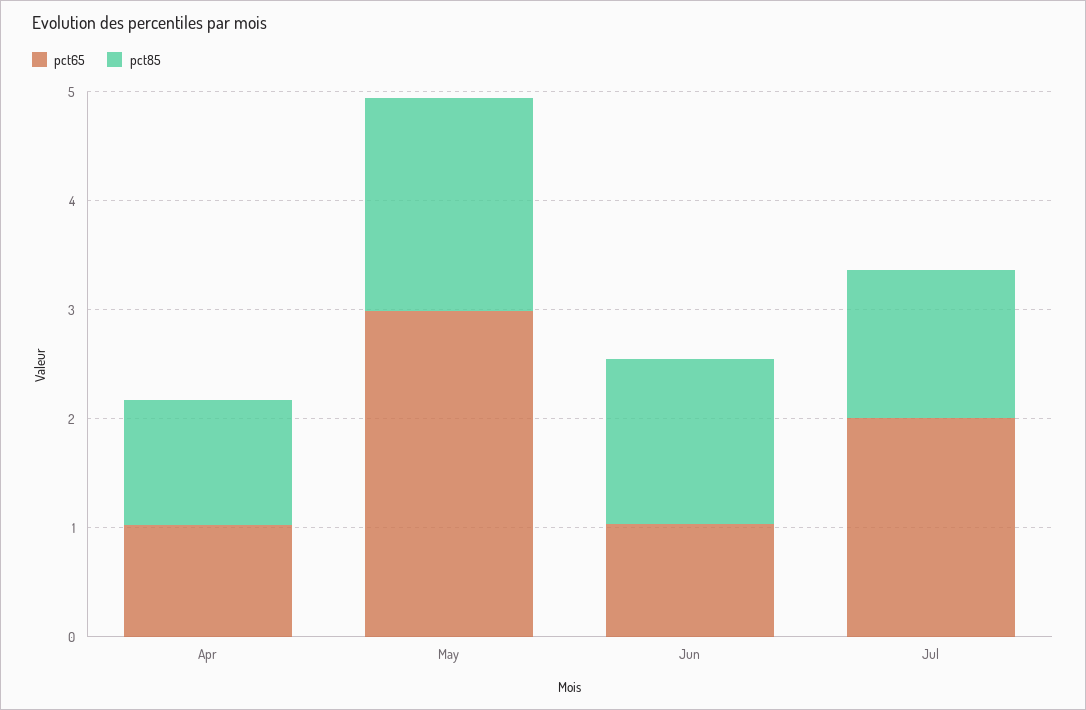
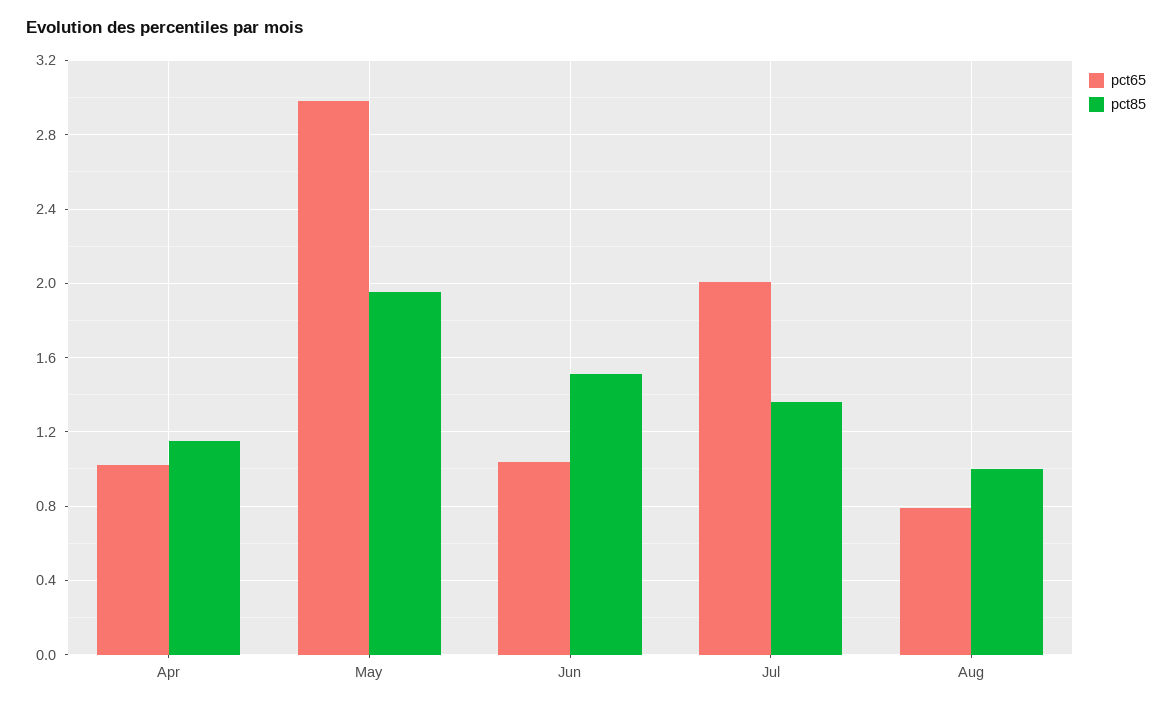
pct65, Aug: none -> 0.8
pct85, Aug: none -> 1

